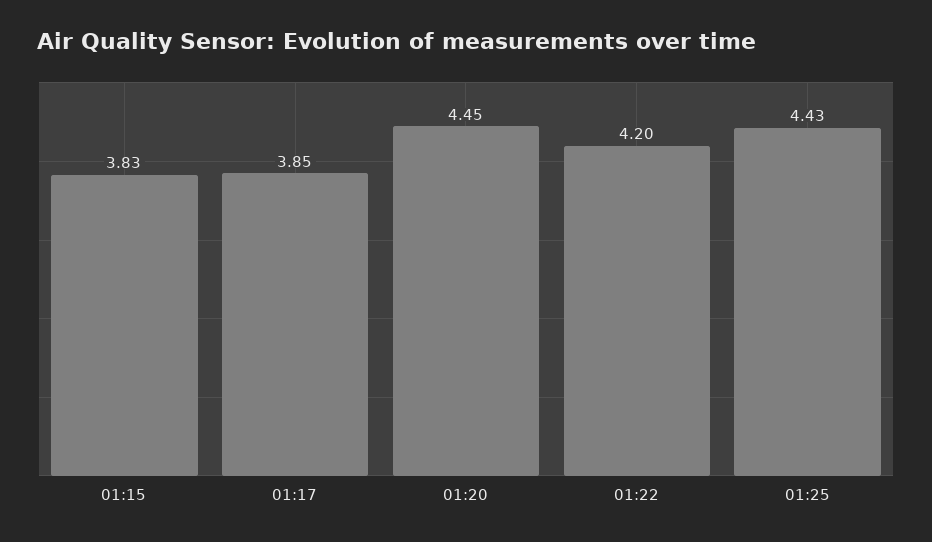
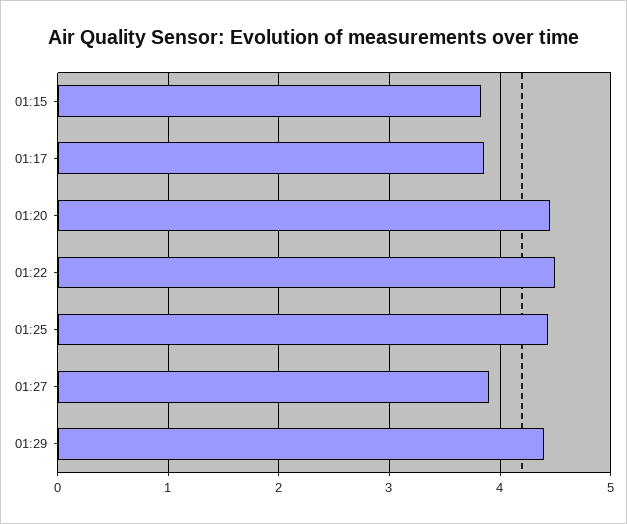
01:22: 4.2 -> 4.5
01:27: none -> 3.9
01:29: none -> 4.4

